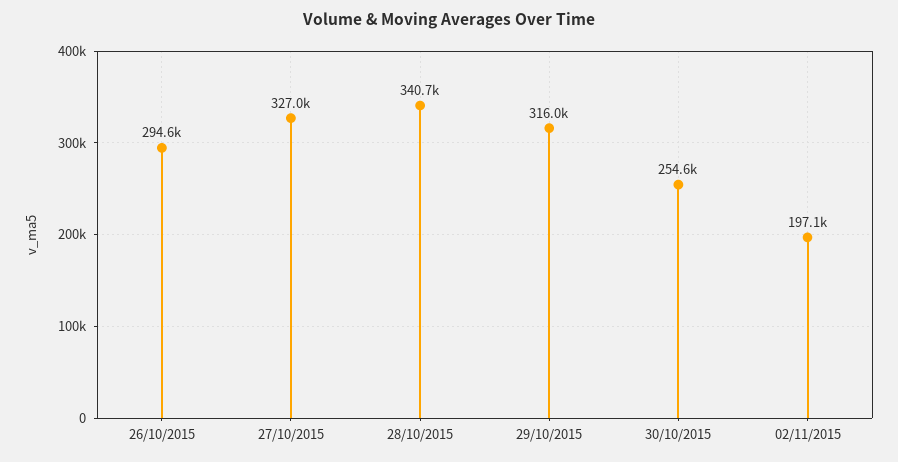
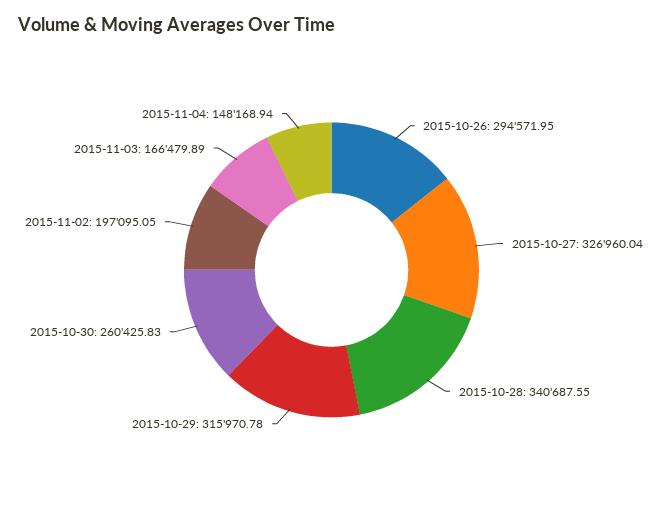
30/10/2015: 254600 -> 260425.83
2015-11-03: none -> 166479.89
2015-11-04: none -> 148168.94

